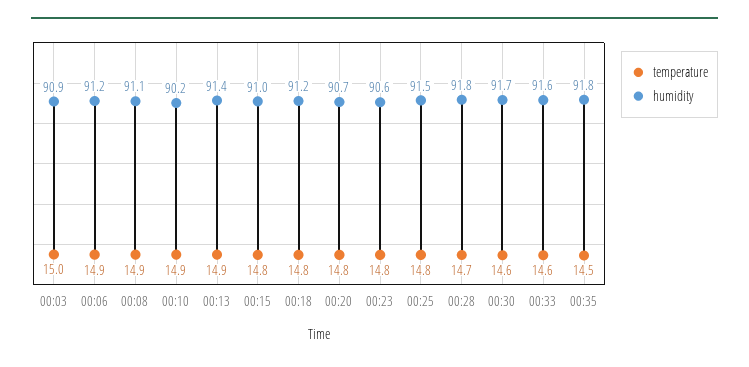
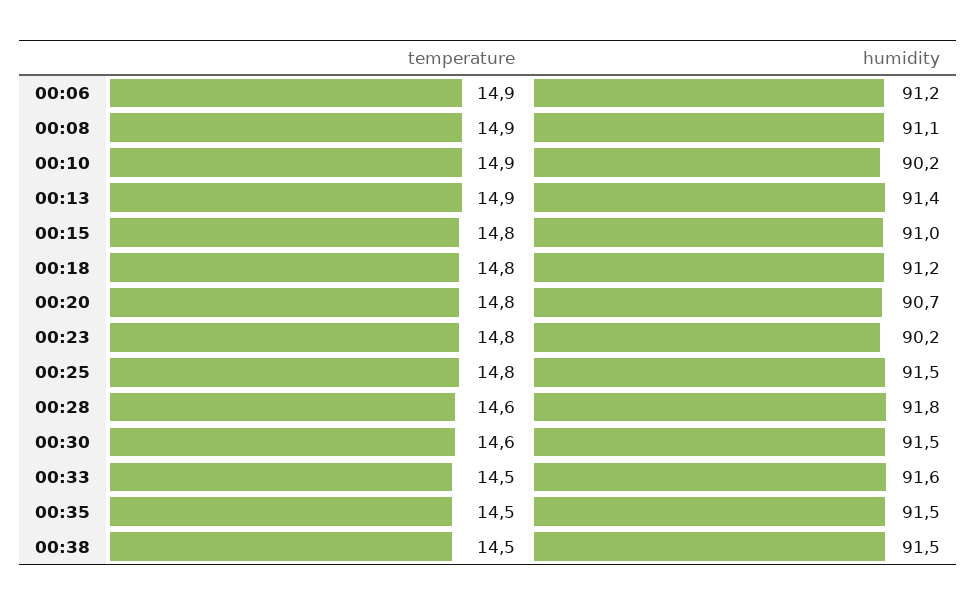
temperature, 00:03: 15 -> none
humidity, 00:03: 90.9 -> none
humidity, 00:23: 90.6 -> 90.2
temperature, 00:28: 14.7 -> 14.6
humidity, 00:30: 91.7 -> 91.5
temperature, 00:33: 14.6 -> 14.5
humidity, 00:35: 91.8 -> 91.5
temperature, 00:38: none -> 14.5
humidity, 00:38: none -> 91.5

